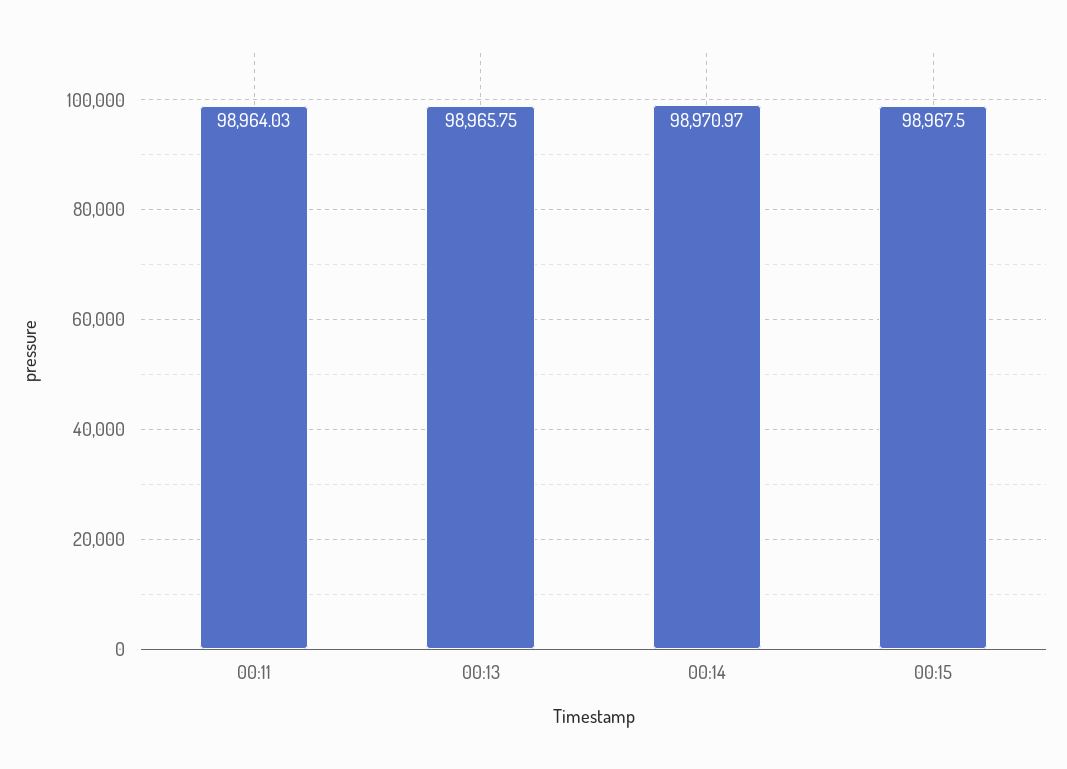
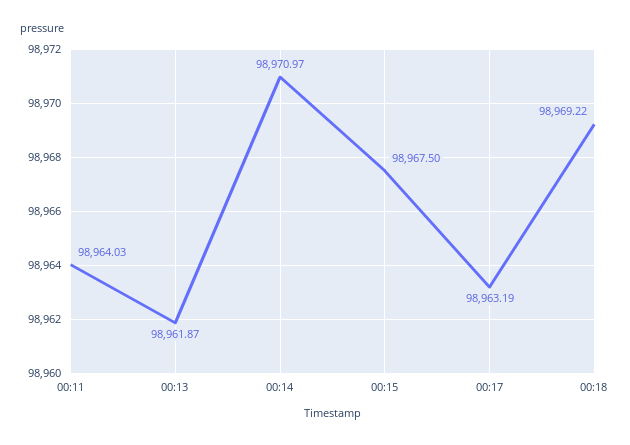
00:13: 98965.75 -> 98961.87
00:17: none -> 98963.19
00:18: none -> 98969.22

